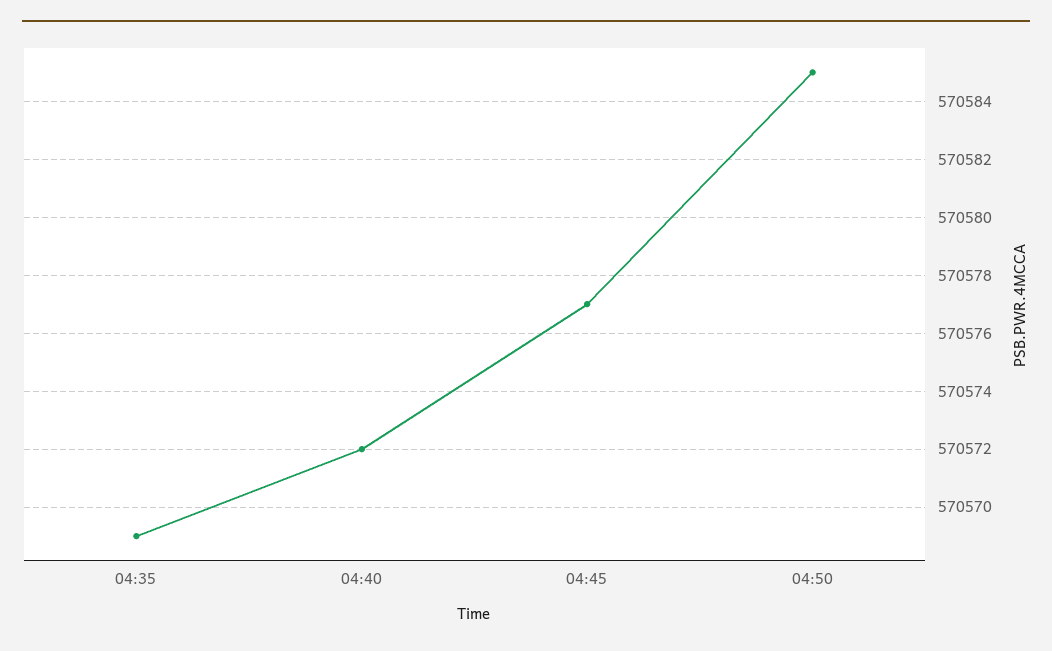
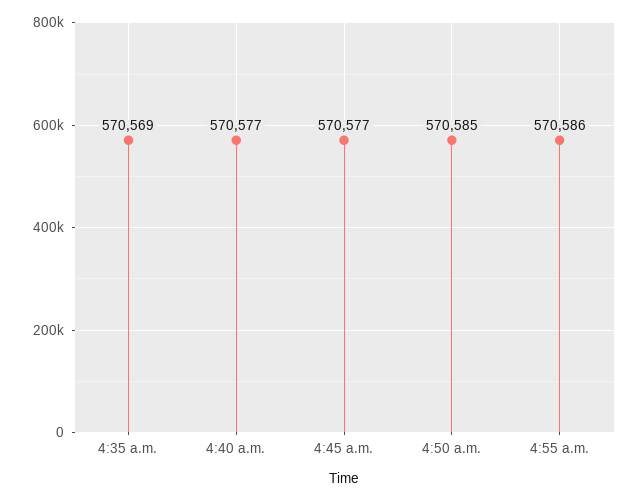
04:40: 570572 -> 570577
4:55 a.m.: none -> 570586

